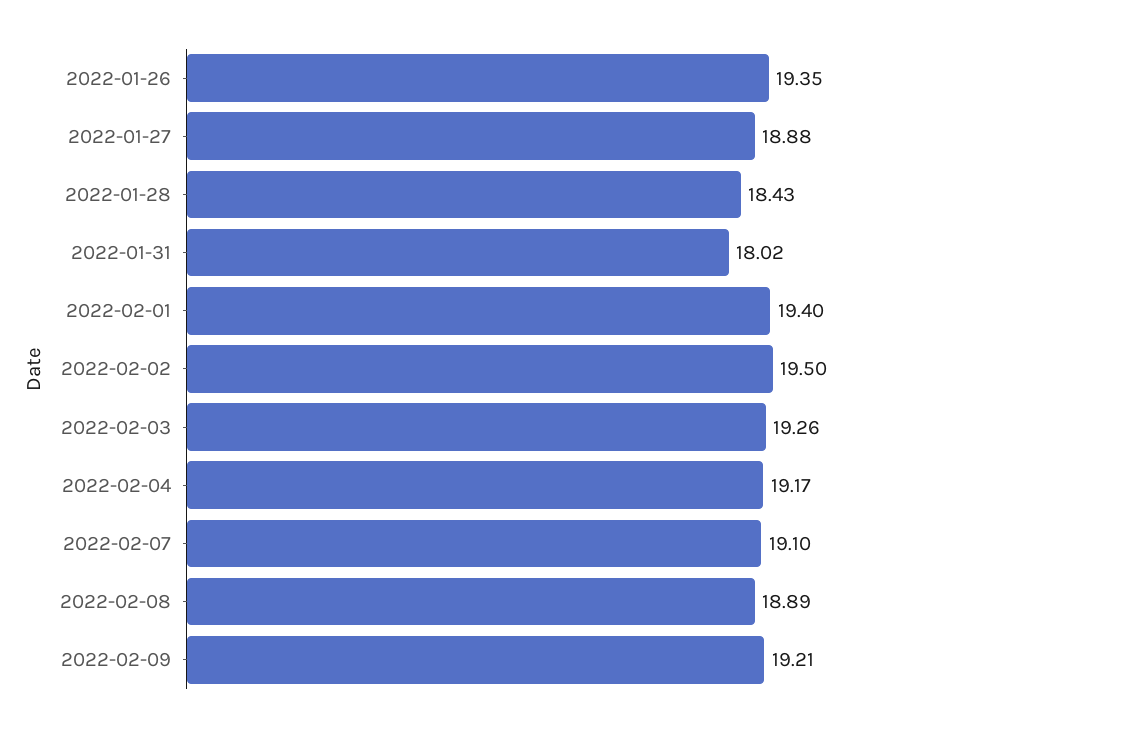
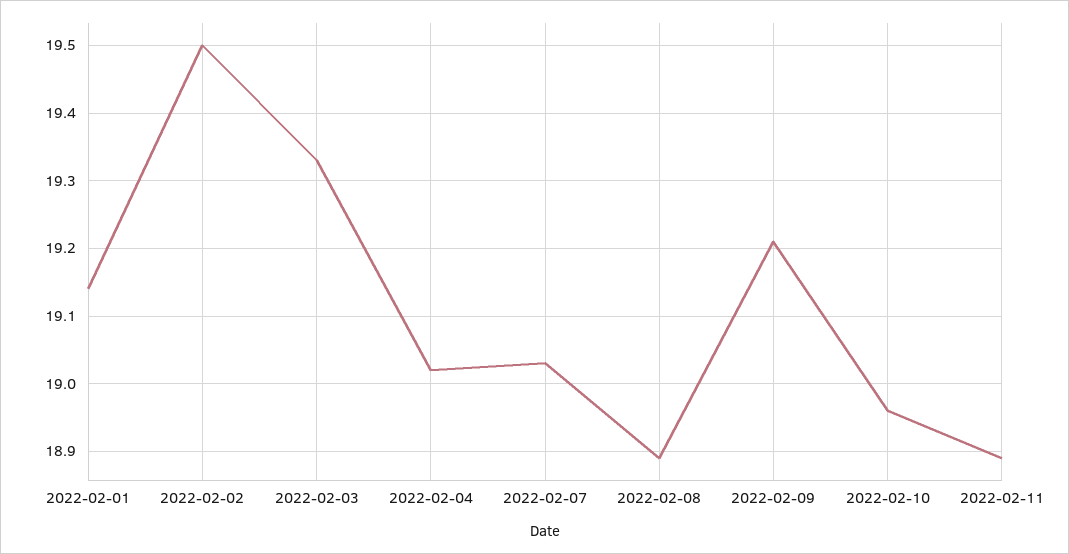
2022-01-26: 19.35 -> none
2022-01-27: 18.88 -> none
2022-01-28: 18.43 -> none
2022-01-31: 18.02 -> none
2022-02-01: 19.4 -> 19.14
2022-02-03: 19.26 -> 19.33
2022-02-04: 19.17 -> 19.02
2022-02-07: 19.1 -> 19.03
2022-02-10: none -> 18.96
2022-02-11: none -> 18.89

